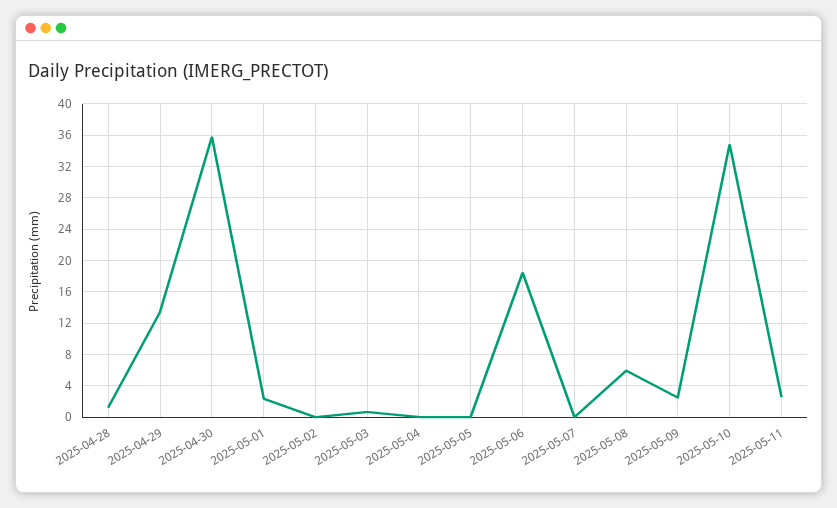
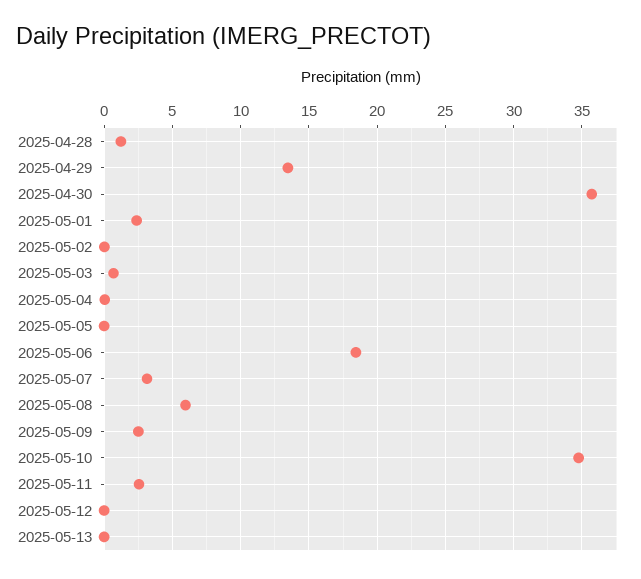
2025-05-07: 0 -> 3
2025-05-12: none -> 0
2025-05-13: none -> 0

